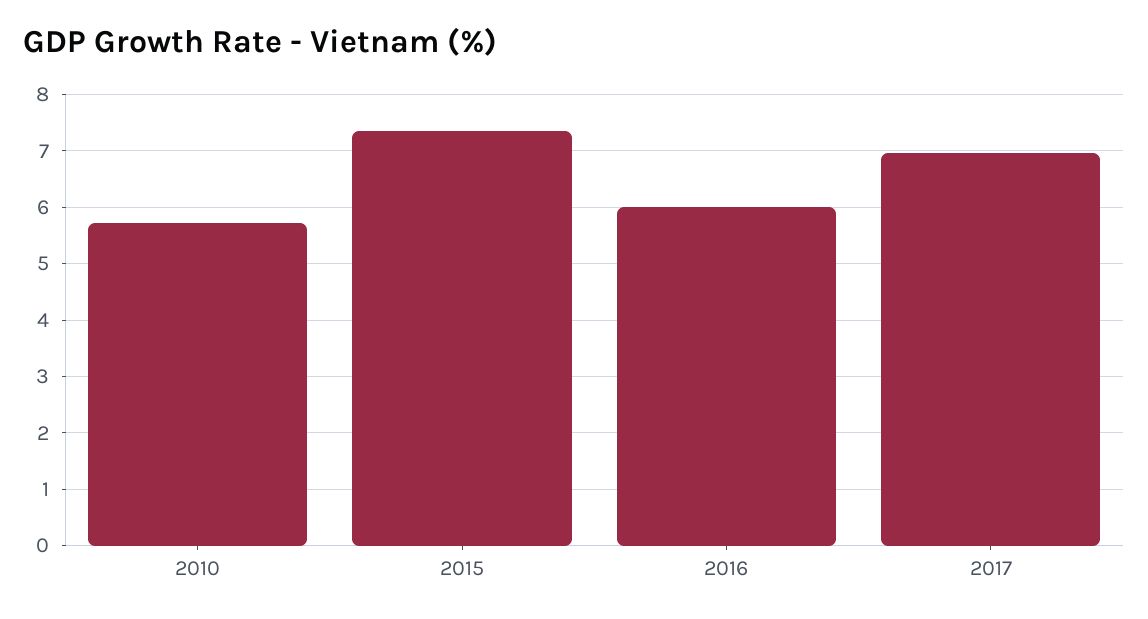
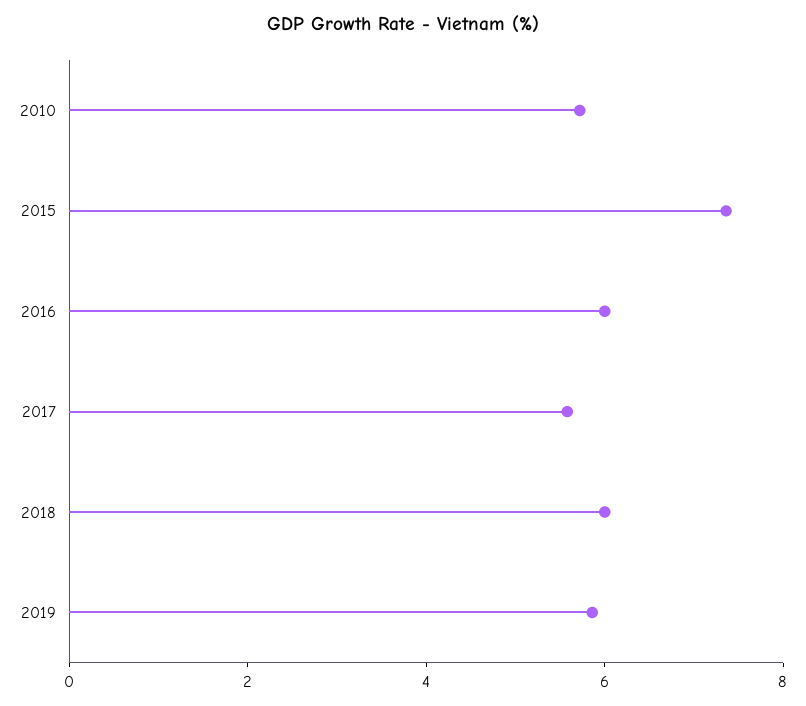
2017: 7 -> 5.5
2018: none -> 6
2019: none -> 6

